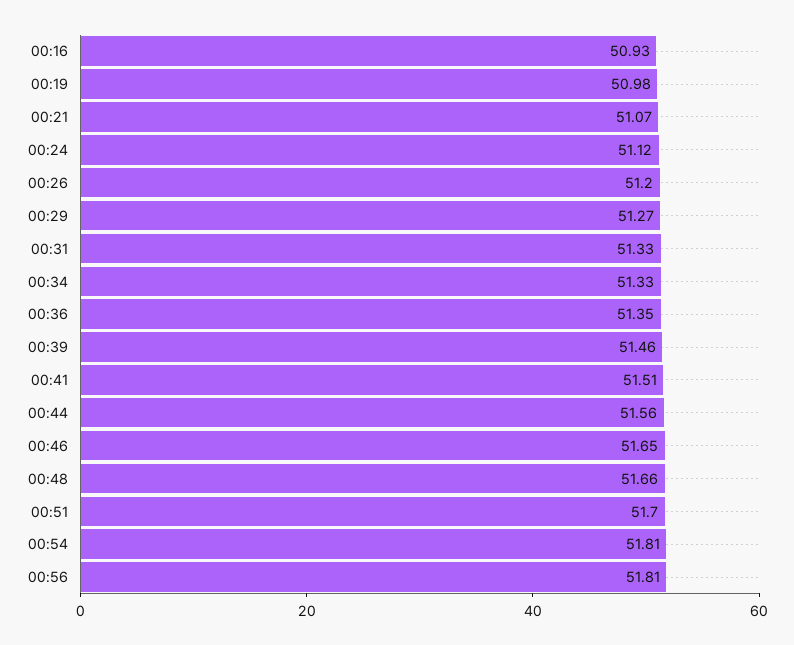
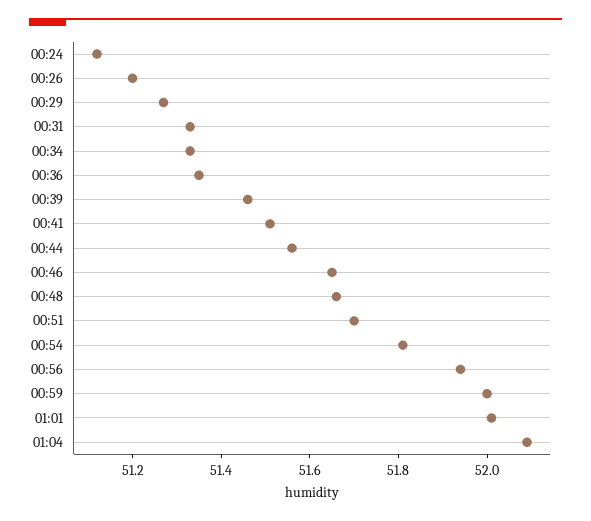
00:16: 50.93 -> none
00:19: 50.98 -> none
00:21: 51.07 -> none
00:56: 51.81 -> 51.95
00:59: none -> 52
01:01: none -> 52
01:04: none -> 52.1

